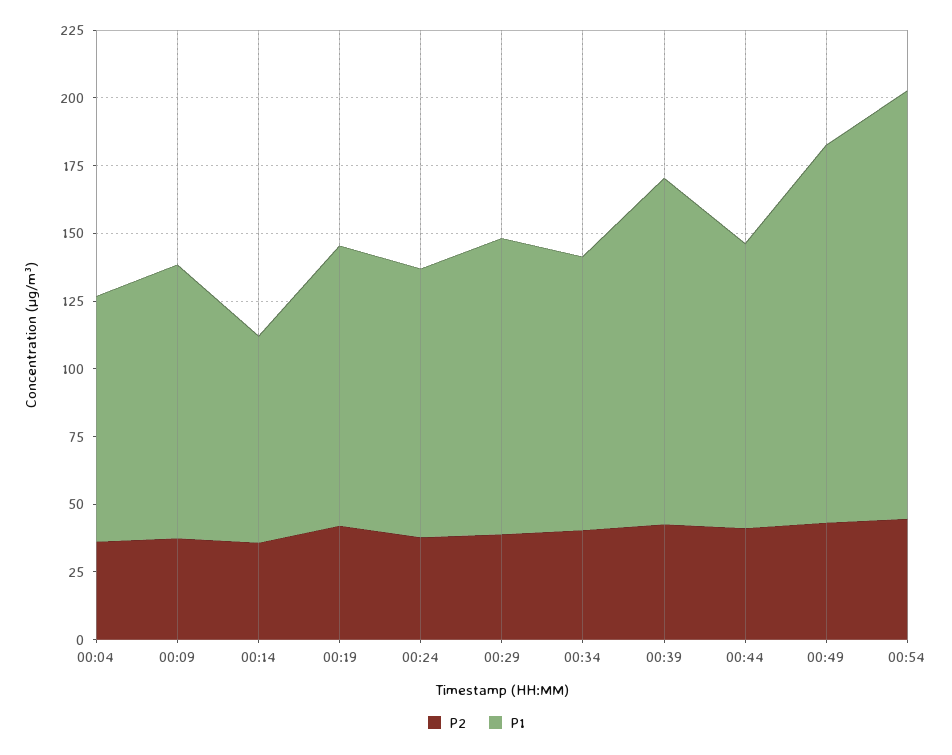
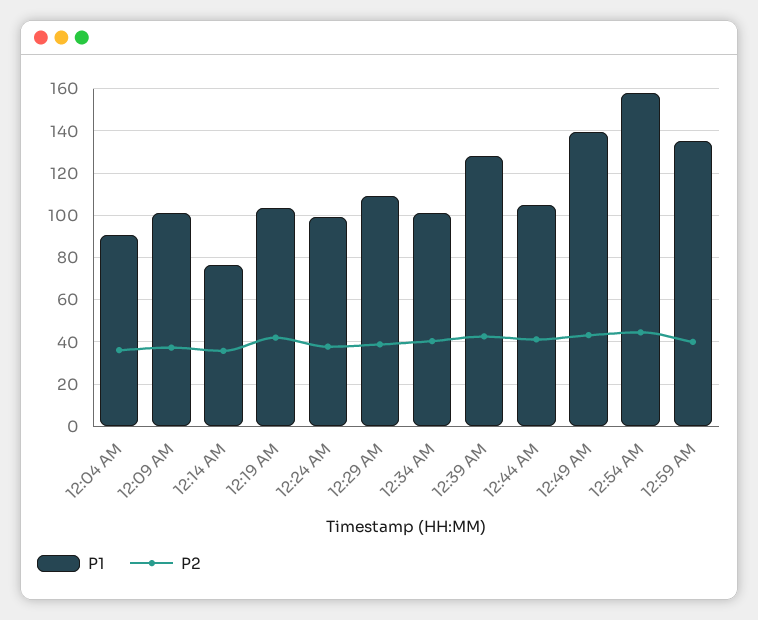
P1, 12:59 AM: none -> 135
P2, 12:59 AM: none -> 40

